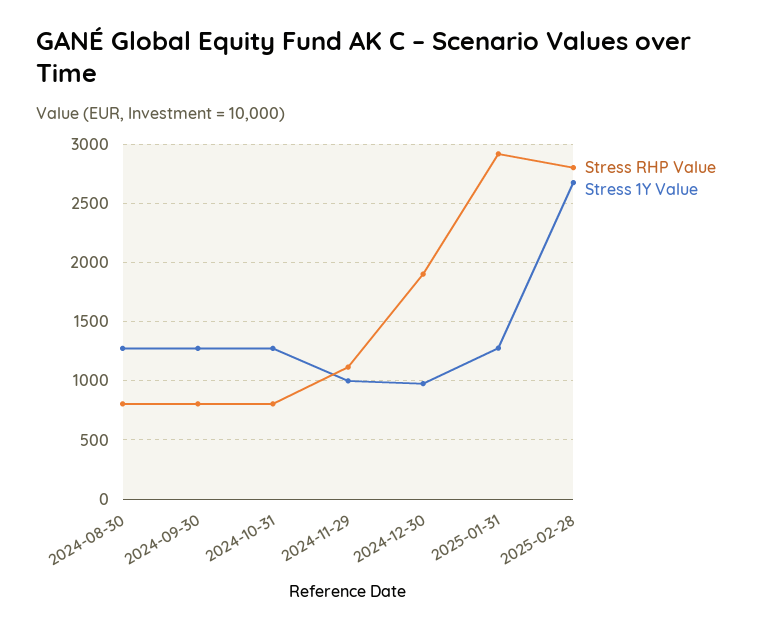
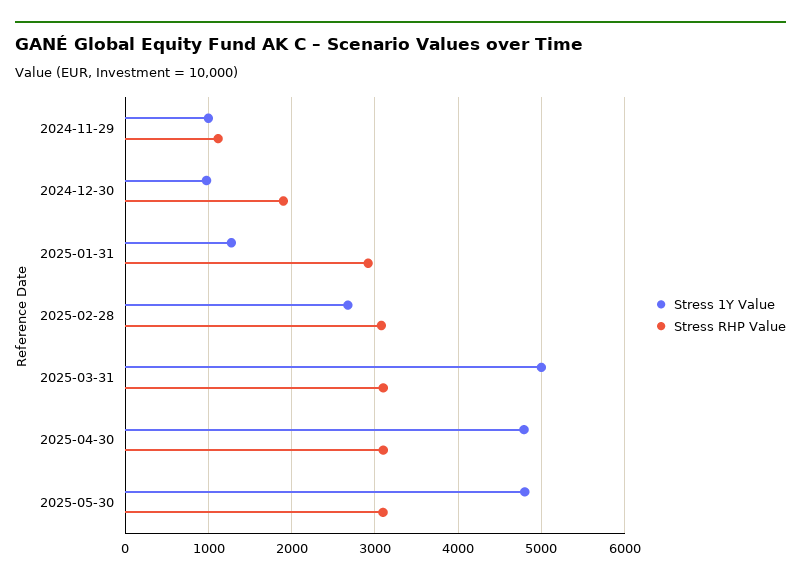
Stress RHP Value, 2024-08-30: 800 -> none
Stress 1Y Value, 2024-08-30: 1300 -> none
Stress RHP Value, 2024-09-30: 800 -> none
Stress 1Y Value, 2024-09-30: 1300 -> none
Stress RHP Value, 2024-10-31: 800 -> none
Stress 1Y Value, 2024-10-31: 1300 -> none
Stress RHP Value, 2025-02-28: 2800 -> 3100
Stress 1Y Value, 2025-03-31: none -> 5000
Stress RHP Value, 2025-03-31: none -> 3100
Stress 1Y Value, 2025-04-30: none -> 4800
Stress RHP Value, 2025-04-30: none -> 3100
Stress 1Y Value, 2025-05-30: none -> 4800
Stress RHP Value, 2025-05-30: none -> 3100

